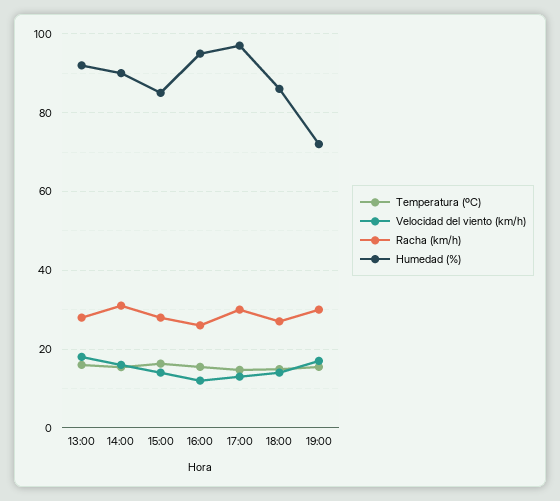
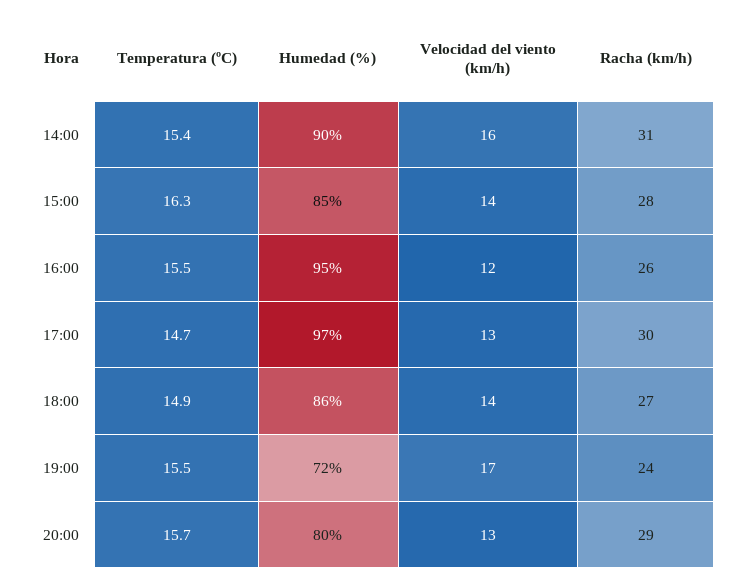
Temperatura (ºC), 13:00: 16 -> none
Velocidad del viento (km/h), 13:00: 18 -> none
Racha (km/h), 13:00: 28 -> none
Humedad (%), 13:00: 92 -> none
Racha (km/h), 19:00: 30 -> 24
Temperatura (ºC), 20:00: none -> 15.7
Humedad (%), 20:00: none -> 80
Velocidad del viento (km/h), 20:00: none -> 13
Racha (km/h), 20:00: none -> 29

